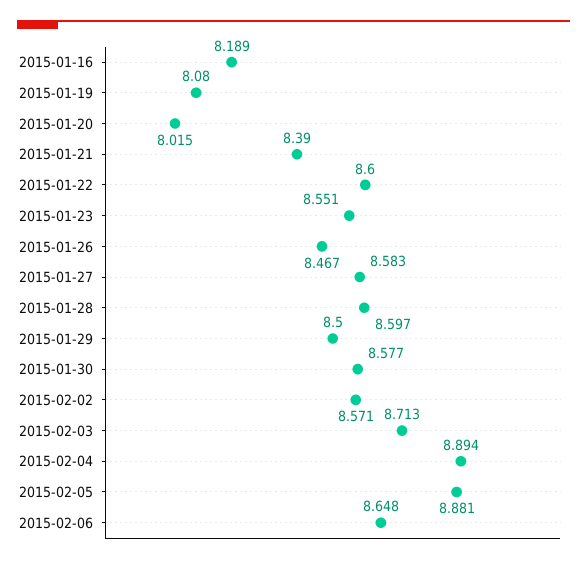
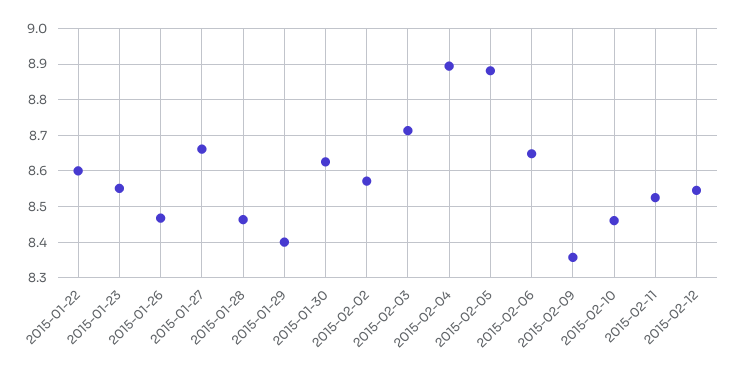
2015-01-16: 8.189 -> none
2015-01-19: 8.08 -> none
2015-01-20: 8.015 -> none
2015-01-21: 8.39 -> none
2015-01-27: 8.583 -> 8.66
2015-01-28: 8.597 -> 8.46
2015-01-29: 8.5 -> 8.4
2015-01-30: 8.577 -> 8.62
2015-02-09: none -> 8.36
2015-02-10: none -> 8.46
2015-02-11: none -> 8.52
2015-02-12: none -> 8.54

